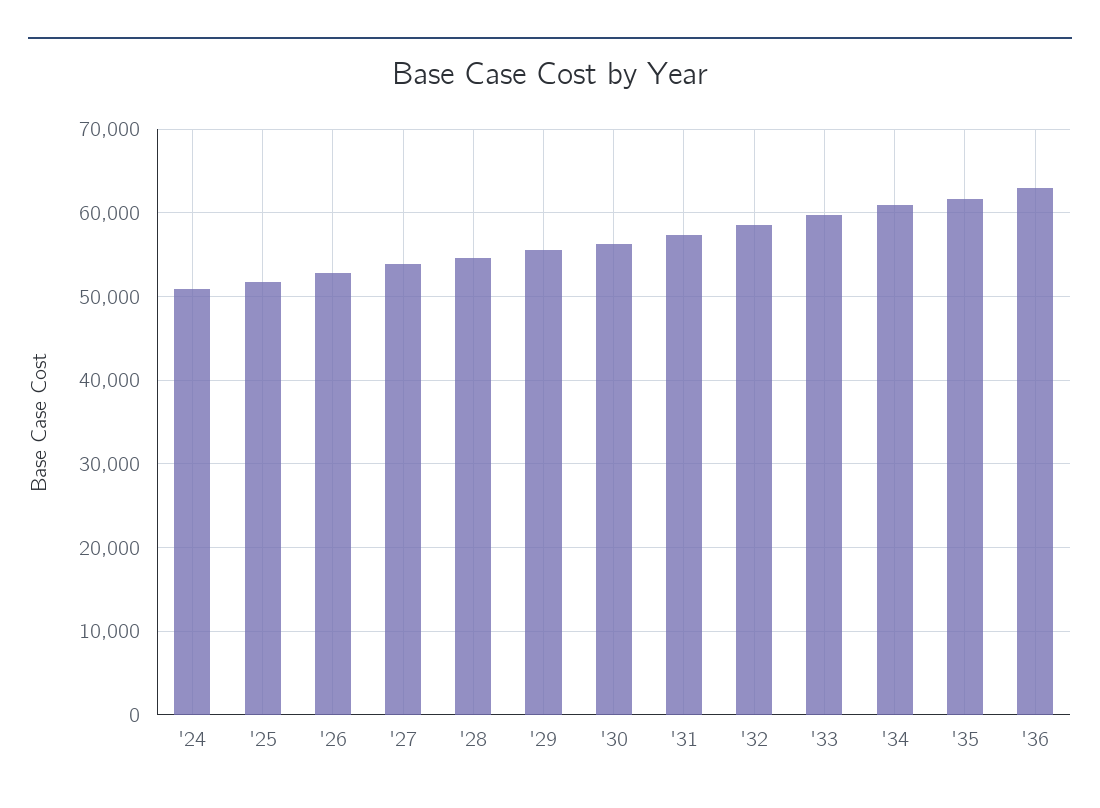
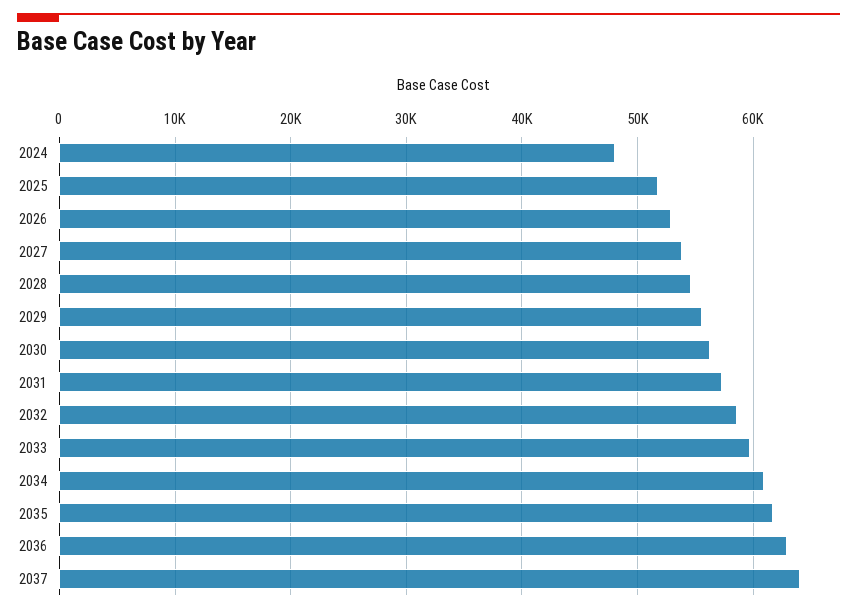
'24: 51000 -> 48000
2037: none -> 64000

